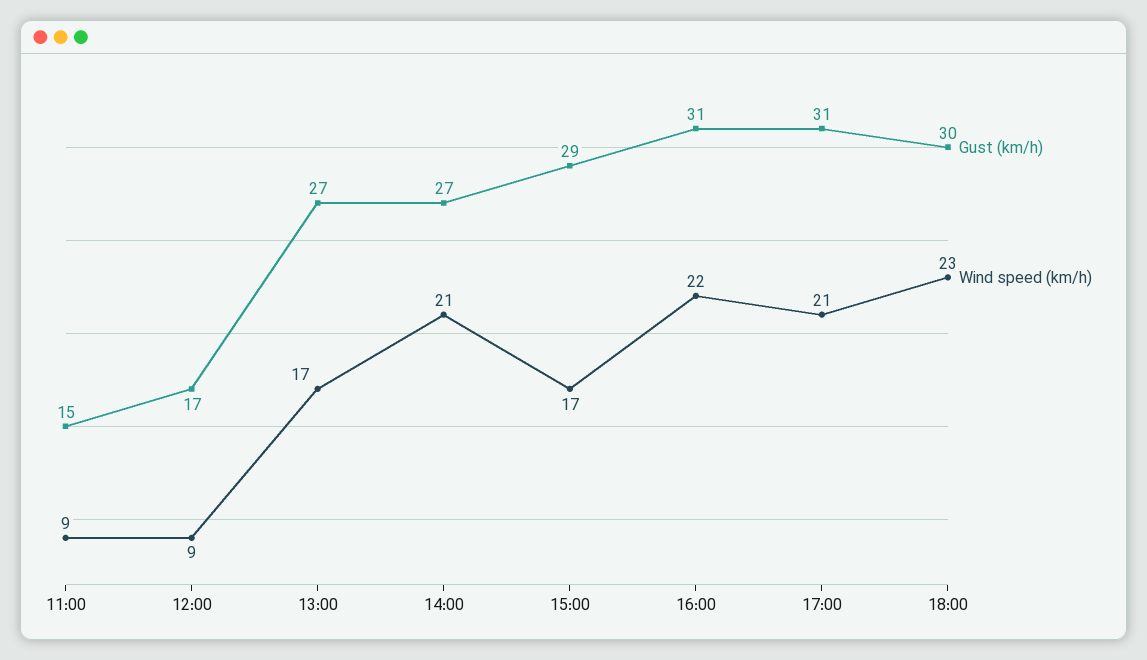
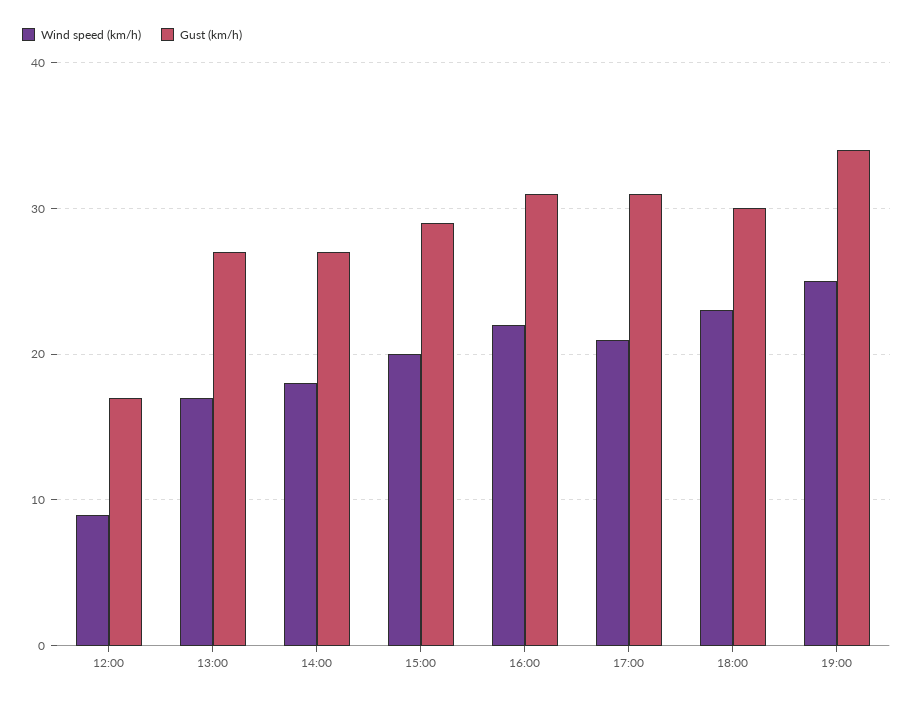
Gust (km/h), 11:00: 15 -> none
Wind speed (km/h), 11:00: 9 -> none
Wind speed (km/h), 14:00: 21 -> 18
Wind speed (km/h), 15:00: 17 -> 20
Wind speed (km/h), 19:00: none -> 25
Gust (km/h), 19:00: none -> 34

